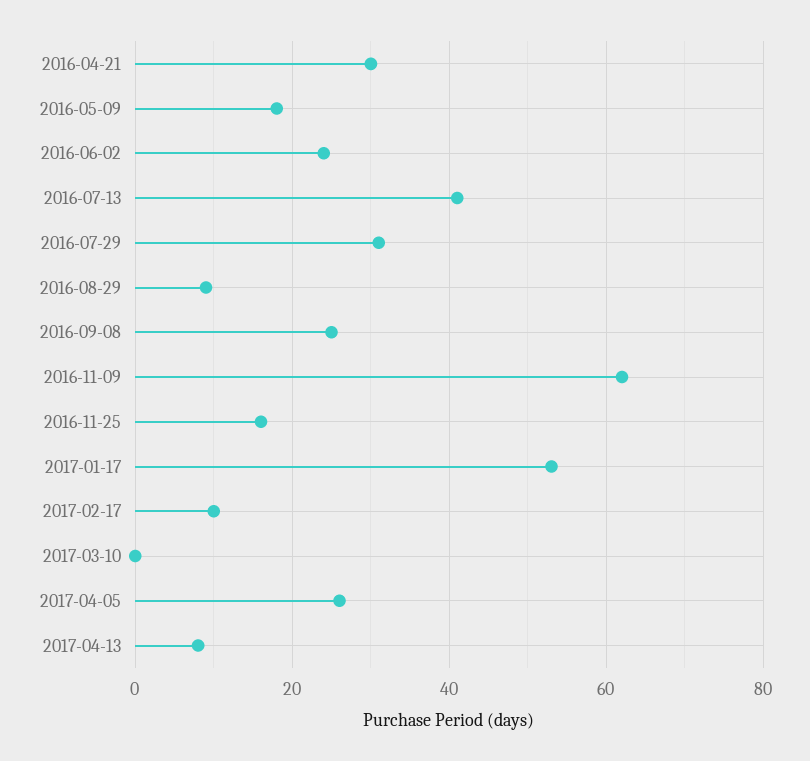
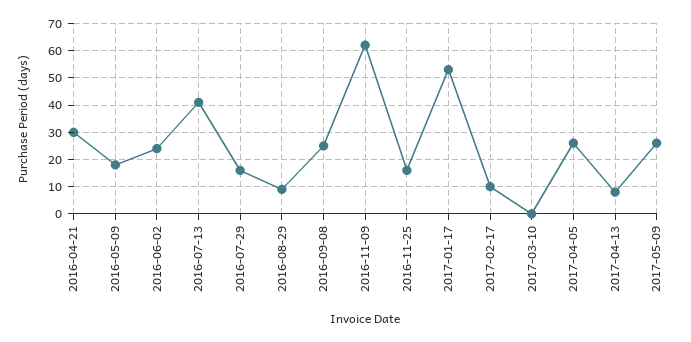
2016-07-29: 30 -> 15
2017-05-09: none -> 25

